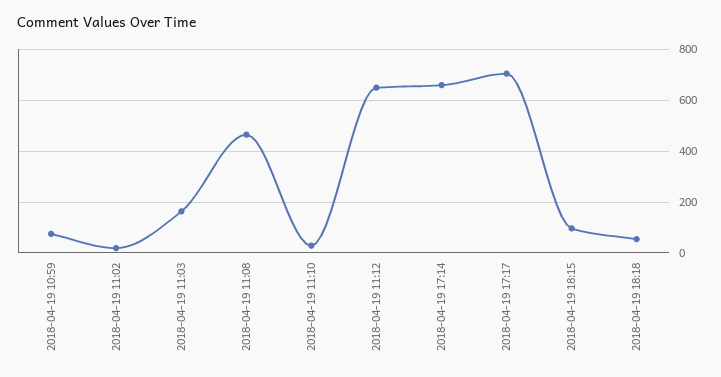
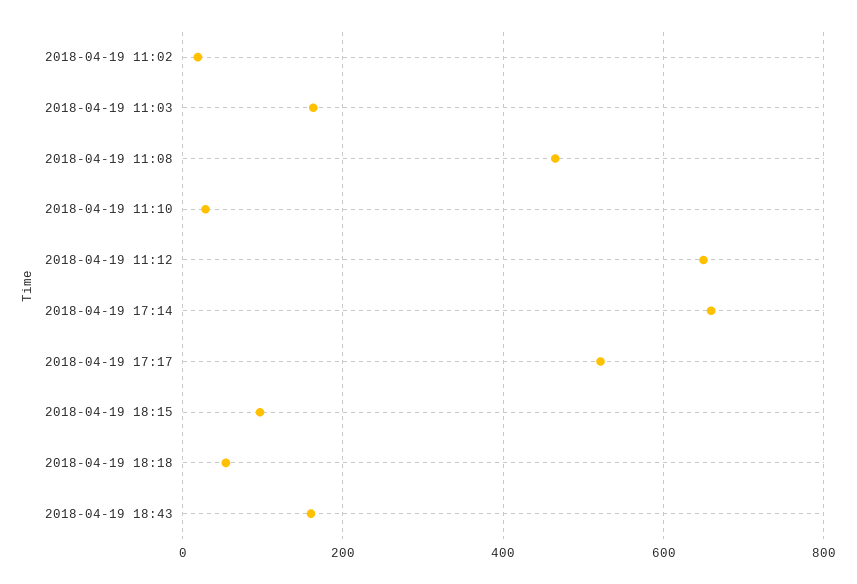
2018-04-19 10:59: 75 -> none
2018-04-19 17:17: 700 -> 520
2018-04-19 18:43: none -> 160

